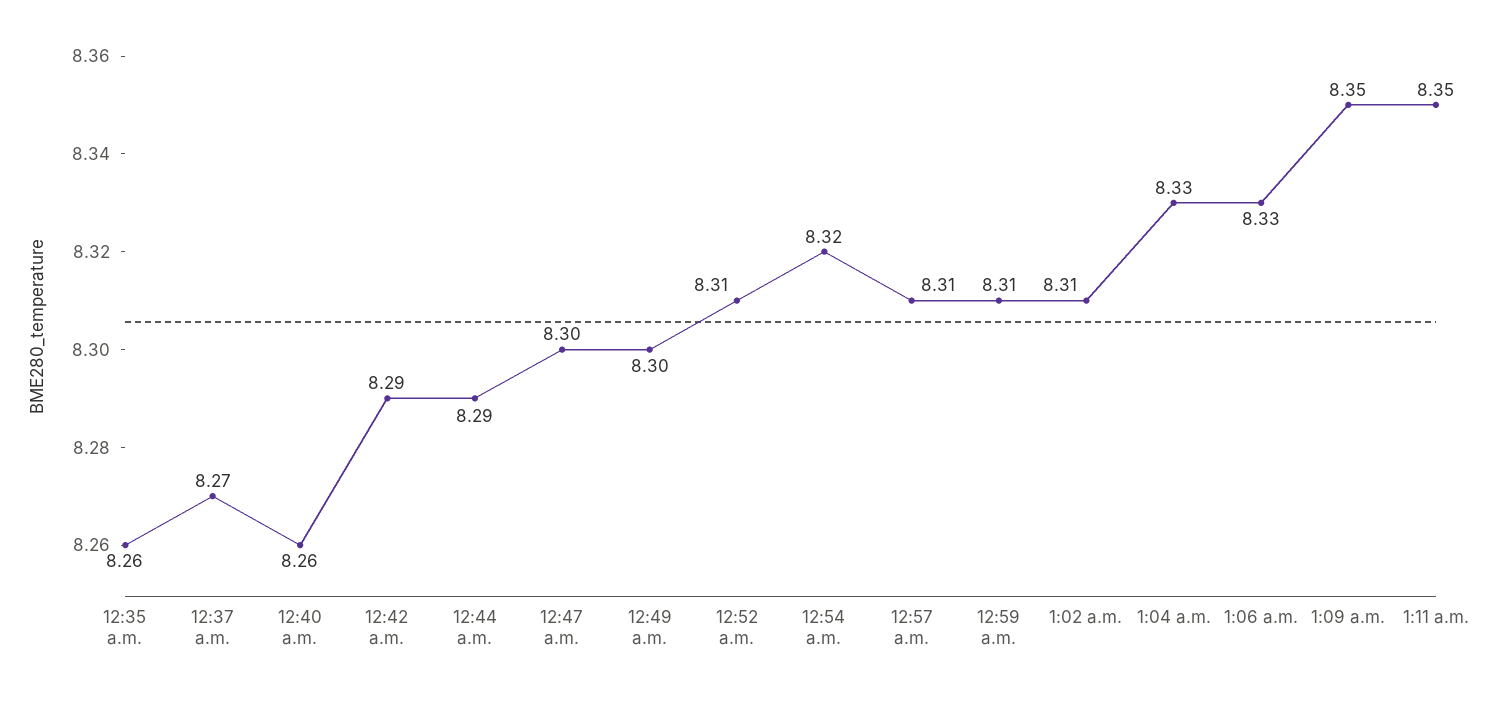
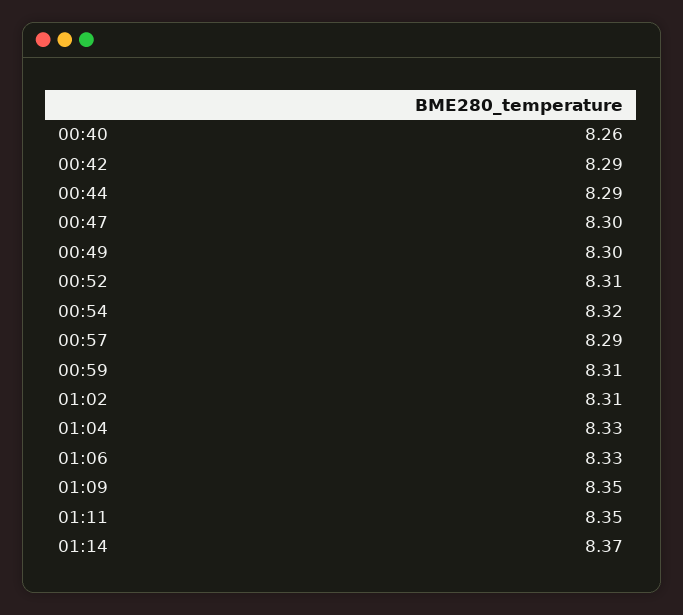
12:35 a.m.: 8.26 -> none
12:37 a.m.: 8.27 -> none
12:57 a.m.: 8.31 -> 8.29
01:14: none -> 8.37

